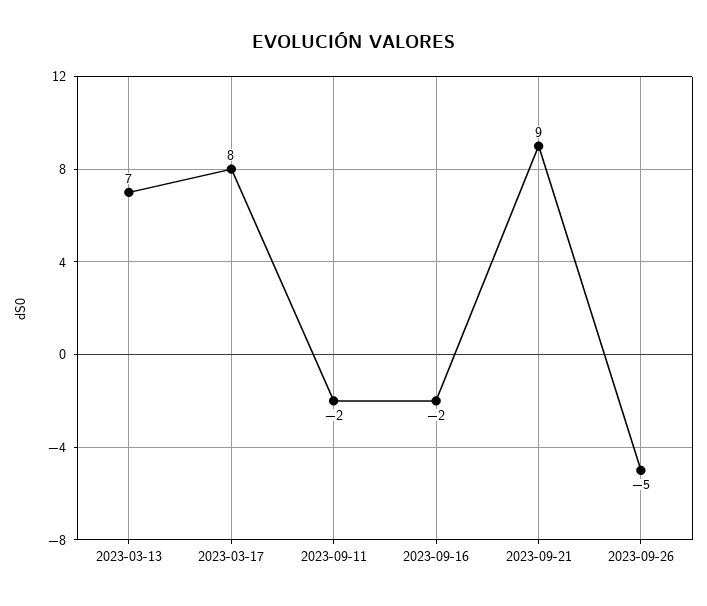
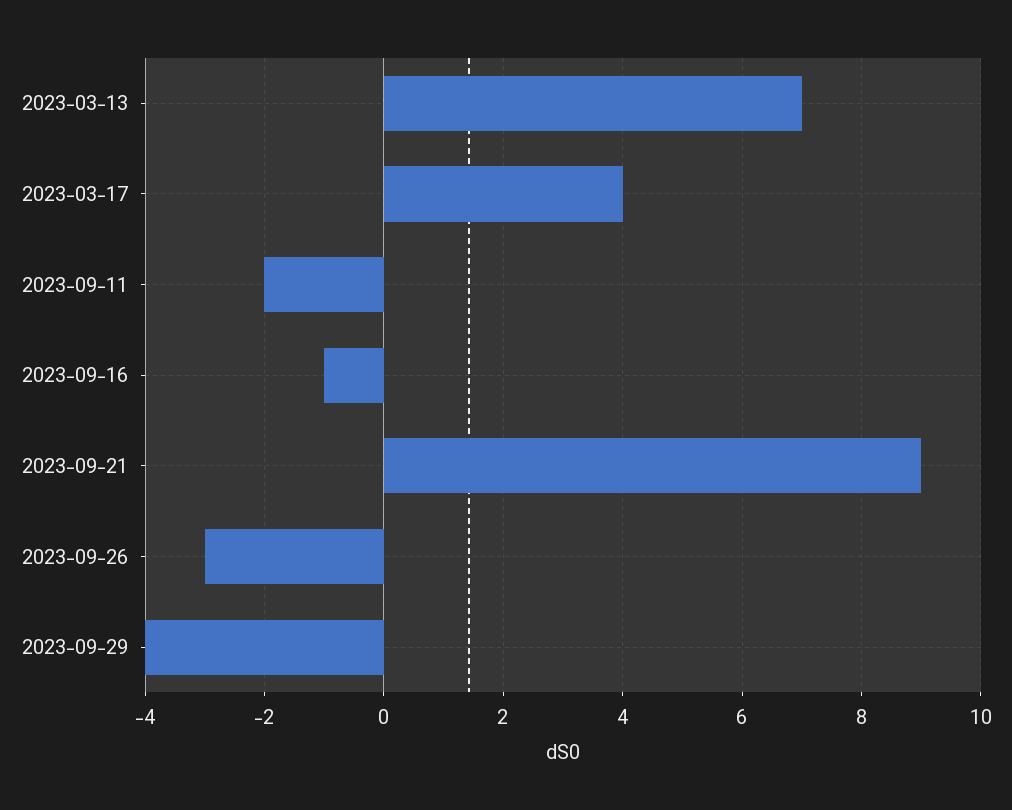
2023-03-17: 8 -> 4
2023-09-16: -2 -> -1
2023-09-26: -5 -> -3
2023-09-29: none -> -4

